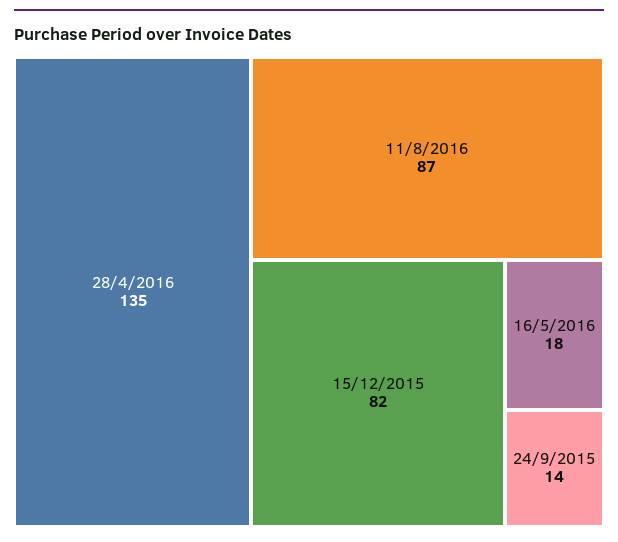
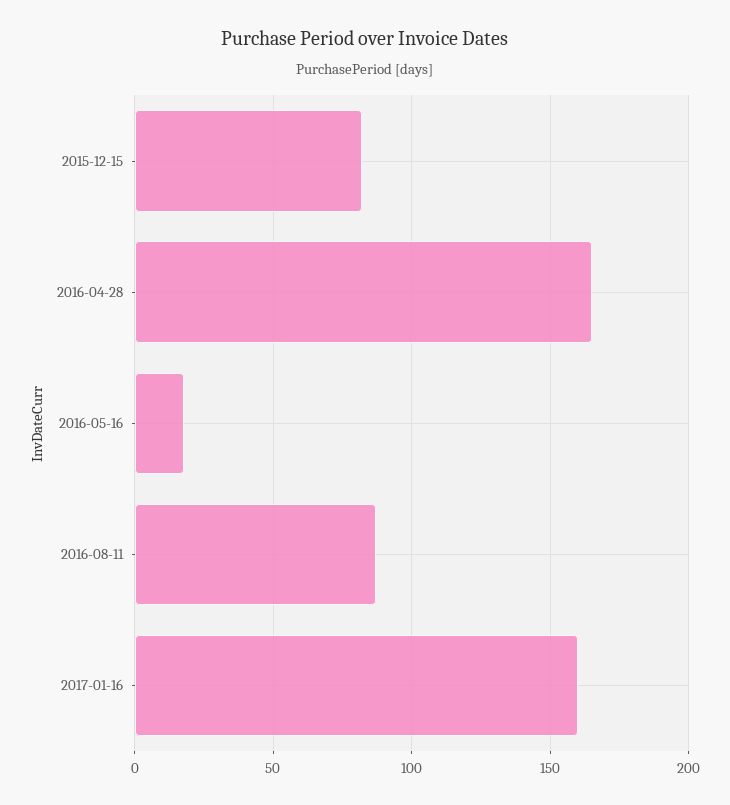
28/4/2016: 135 -> 165
24/9/2015: 14 -> none
2017-01-16: none -> 160

